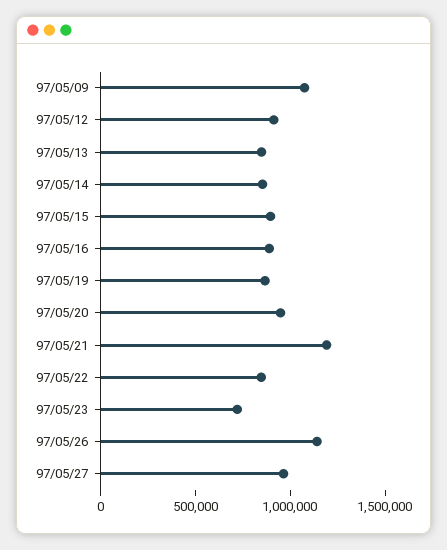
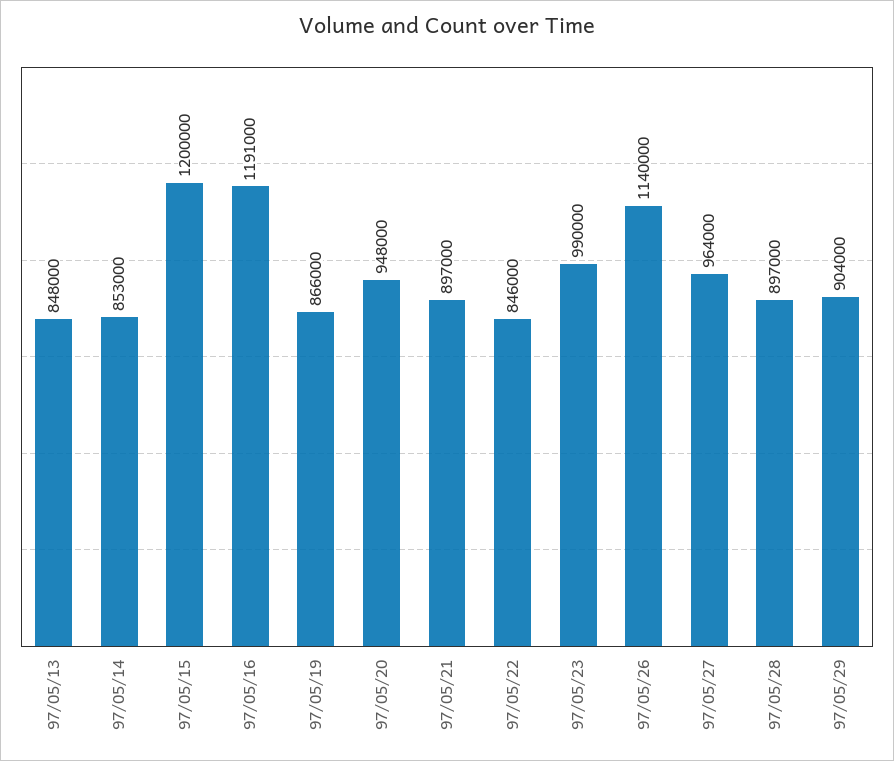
97/05/09: 1100000 -> none
97/05/12: 900000 -> none
97/05/15: 900000 -> 1200000
97/05/16: 900000 -> 1191000
97/05/21: 1200000 -> 897000
97/05/23: 700000 -> 990000
97/05/28: none -> 897000
97/05/29: none -> 904000

